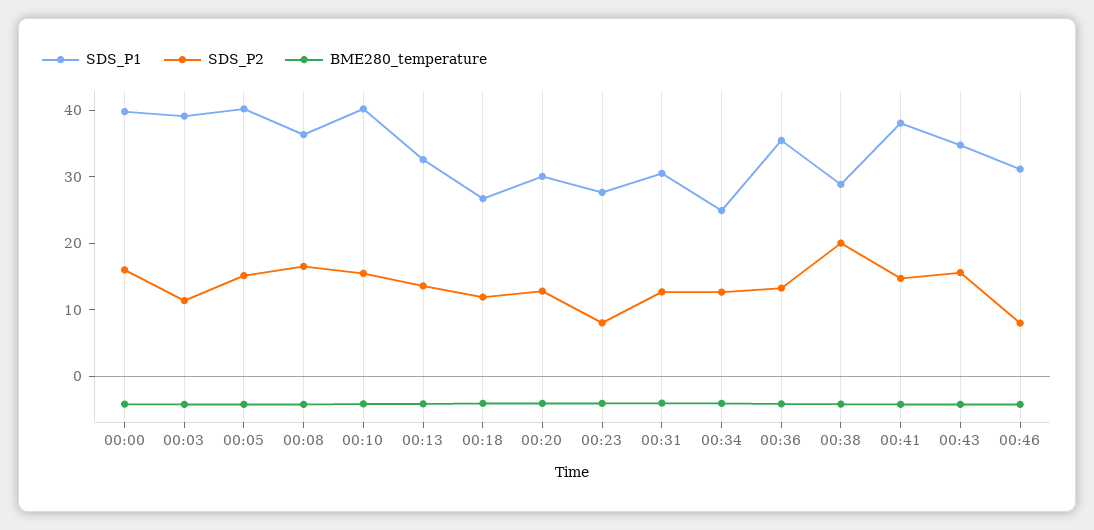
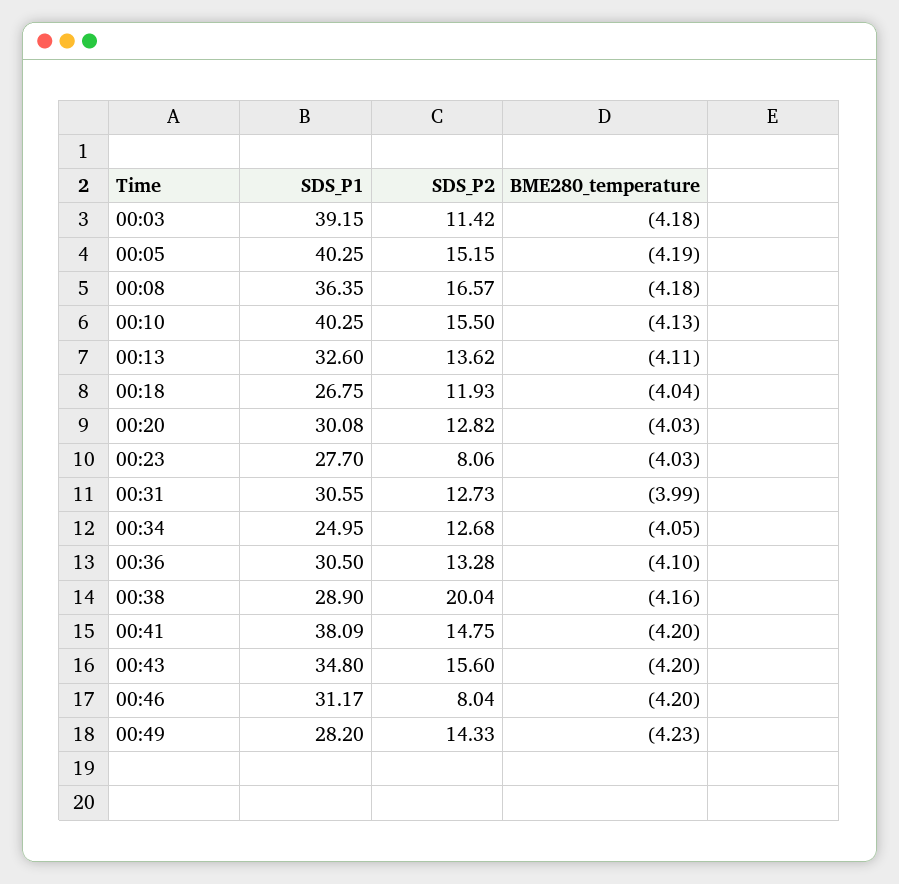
SDS_P1, 00:00: 40 -> none
SDS_P2, 00:00: 16 -> none
BME280_temperature, 00:00: -4 -> none
SDS_P1, 00:36: 36 -> 30.5
SDS_P1, 00:49: none -> 28.2
SDS_P2, 00:49: none -> 14.33
BME280_temperature, 00:49: none -> -4.23

